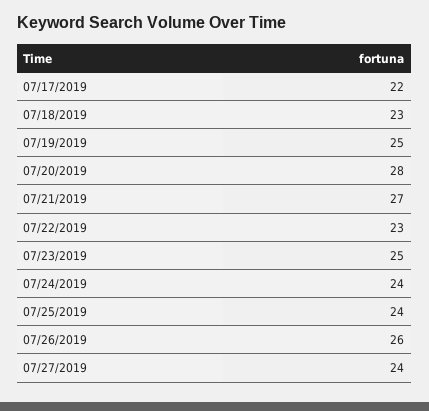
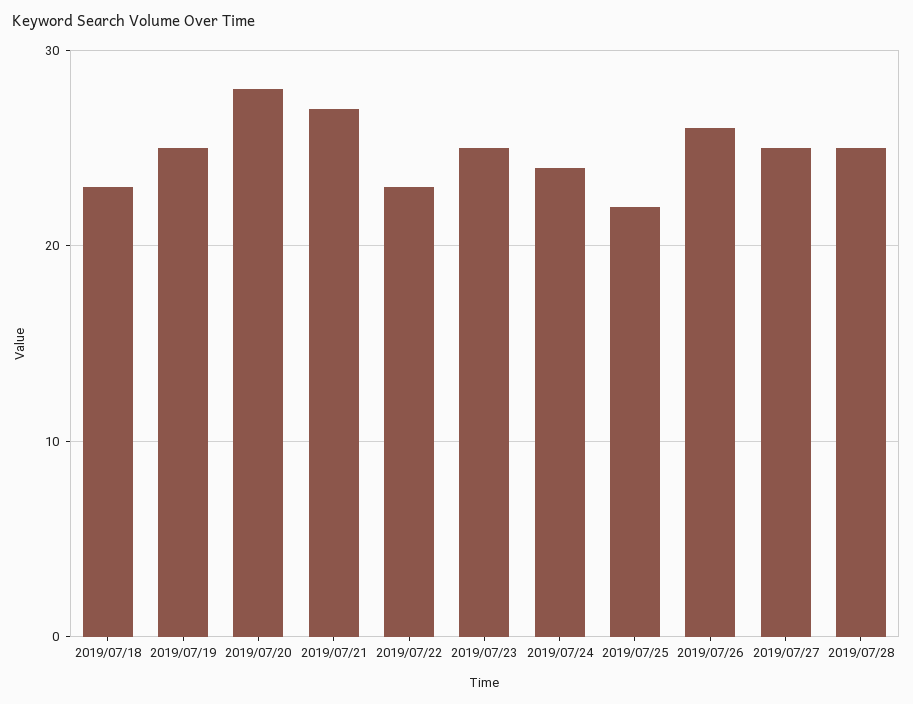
07/17/2019: 22 -> none
07/25/2019: 24 -> 22
07/27/2019: 24 -> 25
2019/07/28: none -> 25

